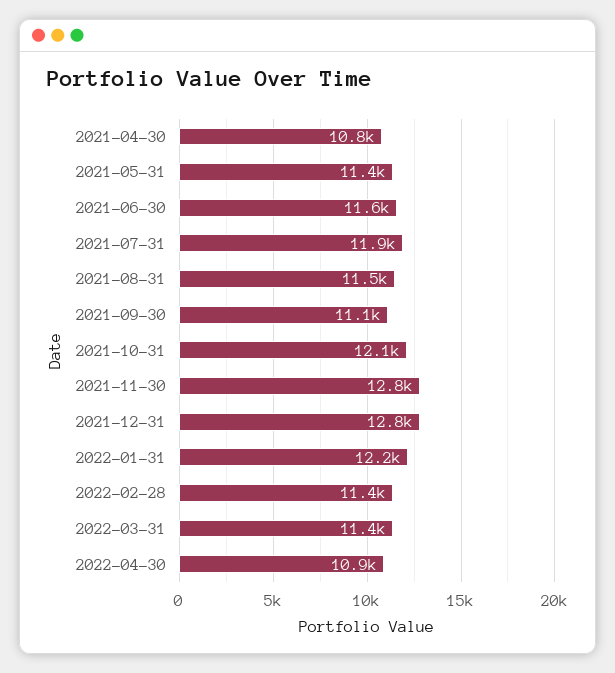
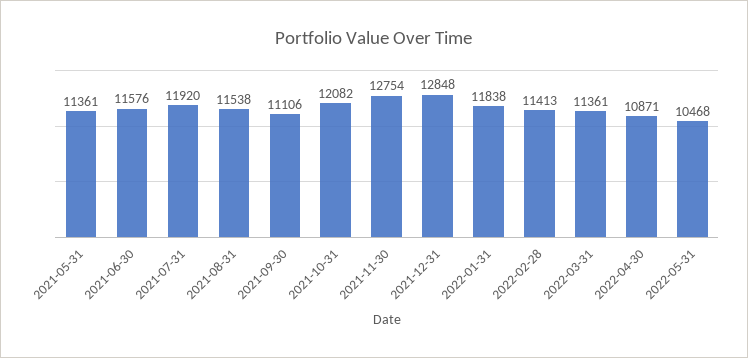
2021-04-30: 10800 -> none
2022-01-31: 12200 -> 11838
2022-05-31: none -> 10468

